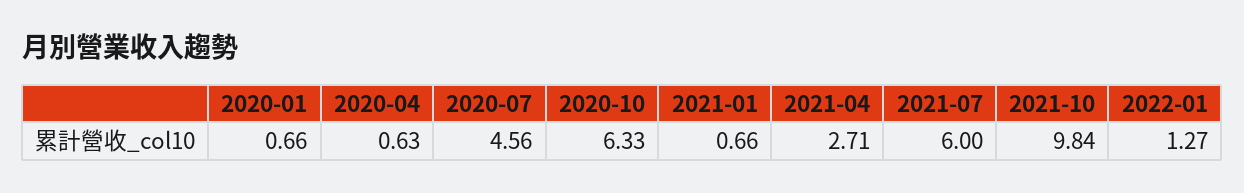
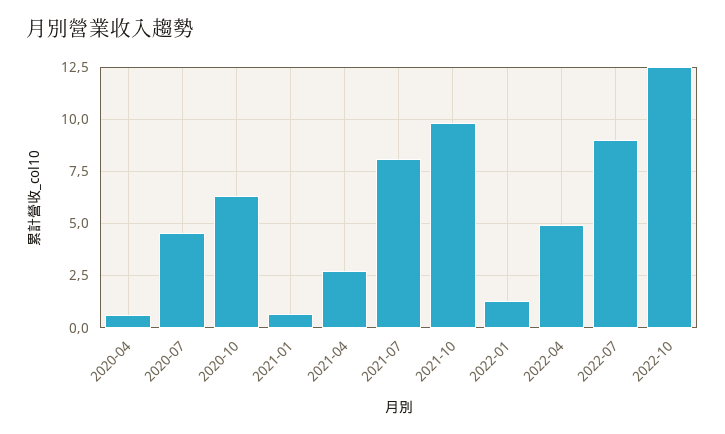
2020-01: 0.66 -> none
2021-07: 6 -> 8
2022-04: none -> 5
2022-07: none -> 9
2022-10: none -> 12.5

